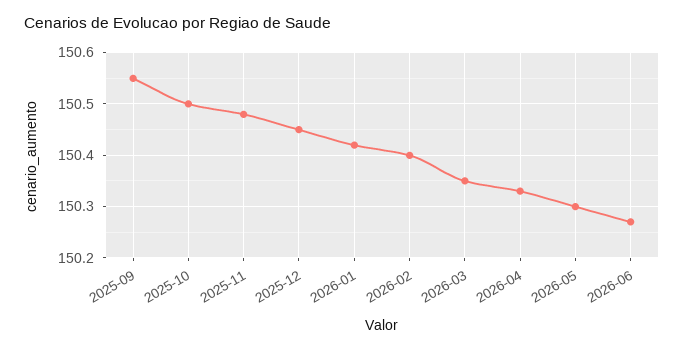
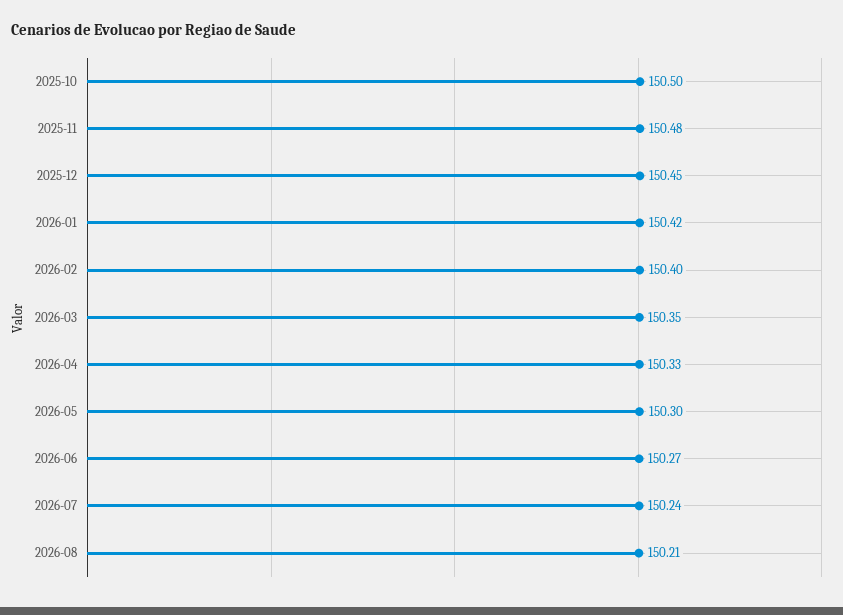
2025-09: 150.55 -> none
2026-07: none -> 150.24
2026-08: none -> 150.21

